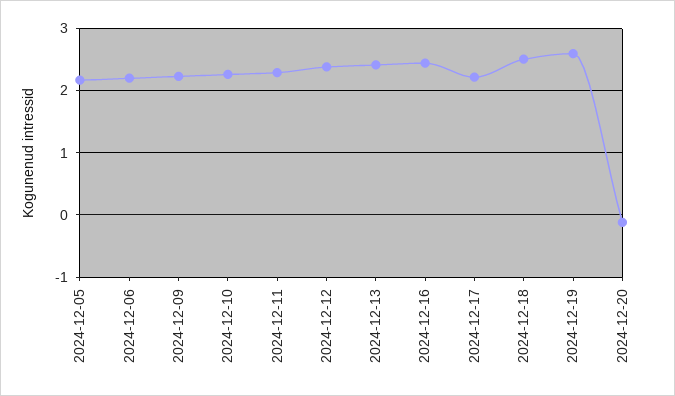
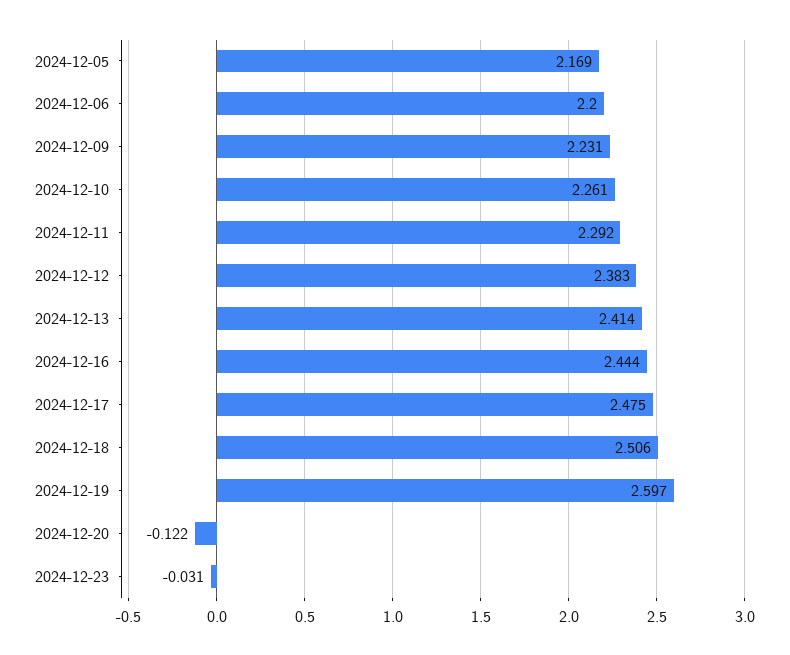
2024-12-17: 2.2 -> 2.475
2024-12-23: none -> -0.031

